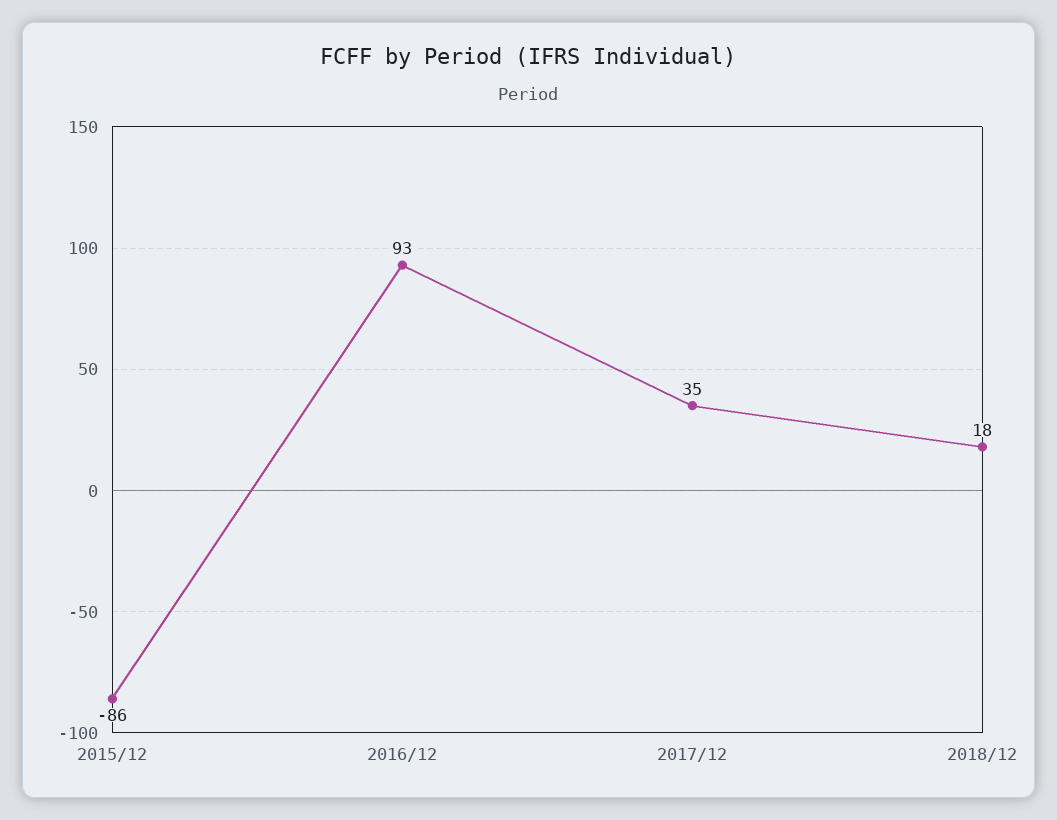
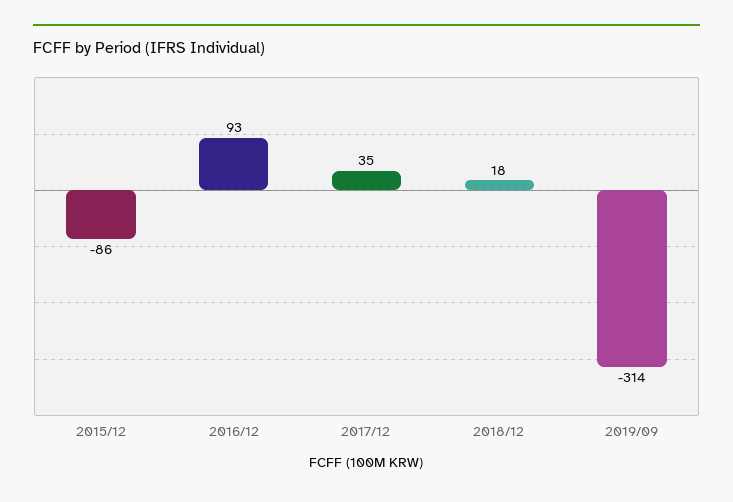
2019/09: none -> -314

